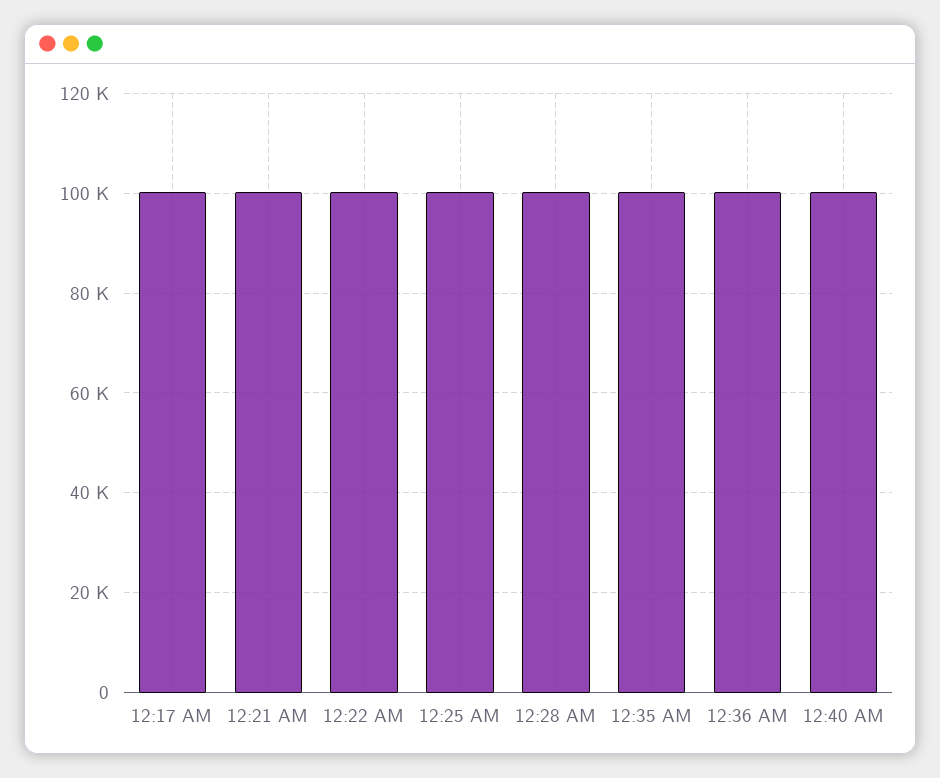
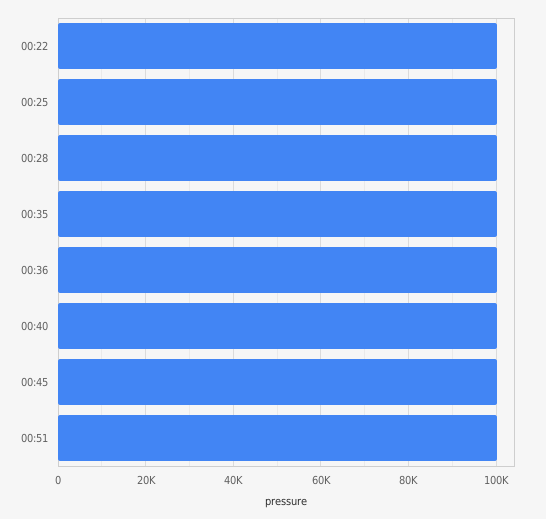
12:17 AM: 100000 -> none
12:21 AM: 100000 -> none
00:45: none -> 100000
00:51: none -> 100000

